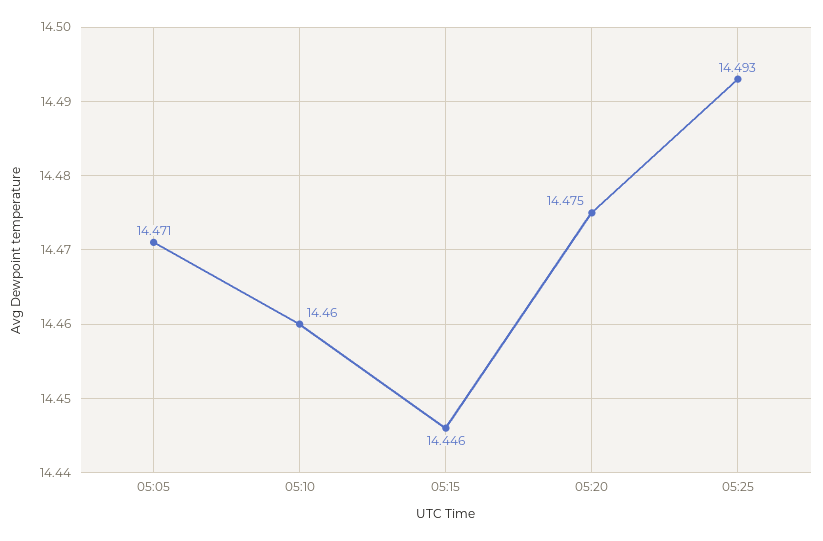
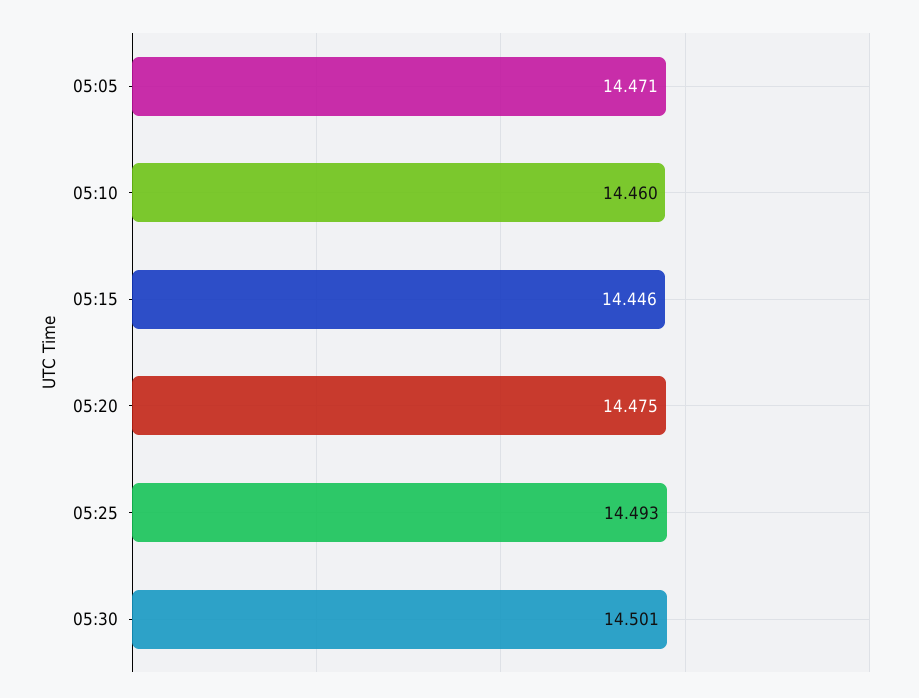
05:30: none -> 14.501

